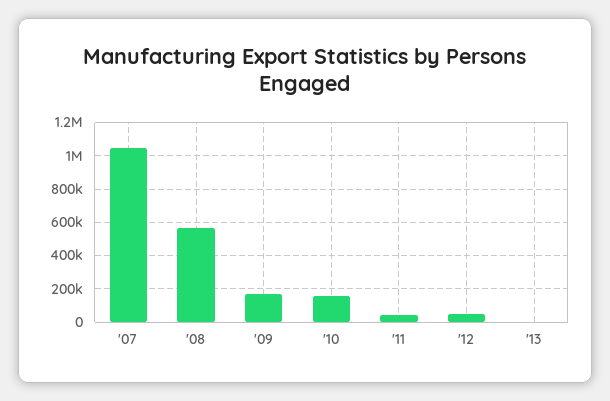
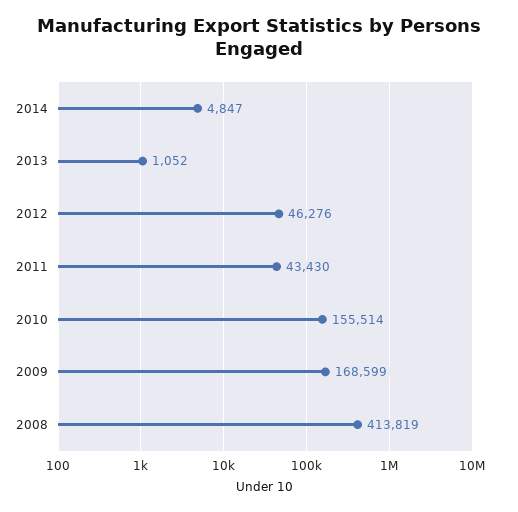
'07: 1050000 -> none
'08: 550000 -> 413819
2014: none -> 4847

